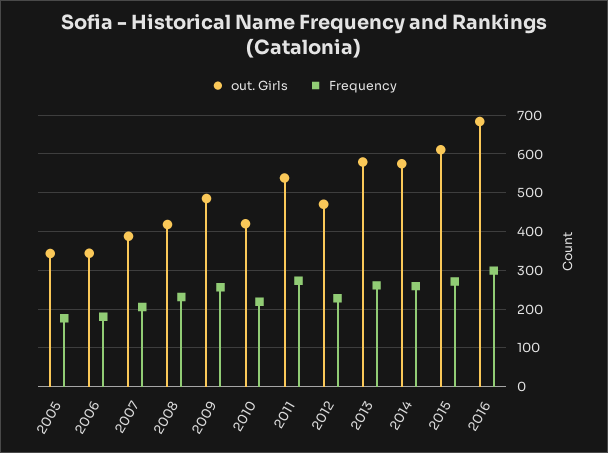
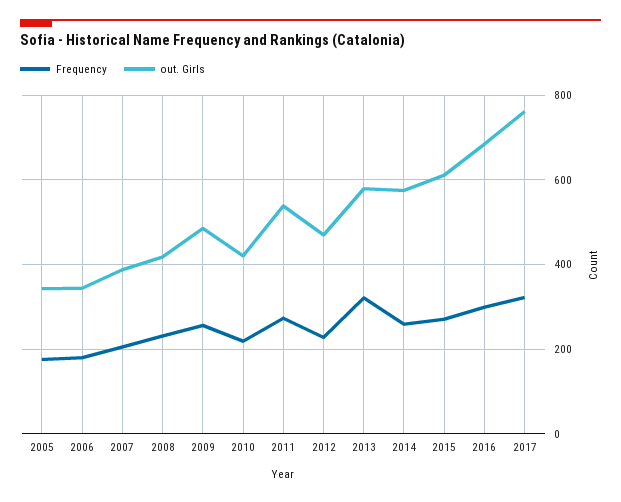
Frequency, 2013: 260 -> 320
Frequency, 2017: none -> 320
out. Girls, 2017: none -> 760

